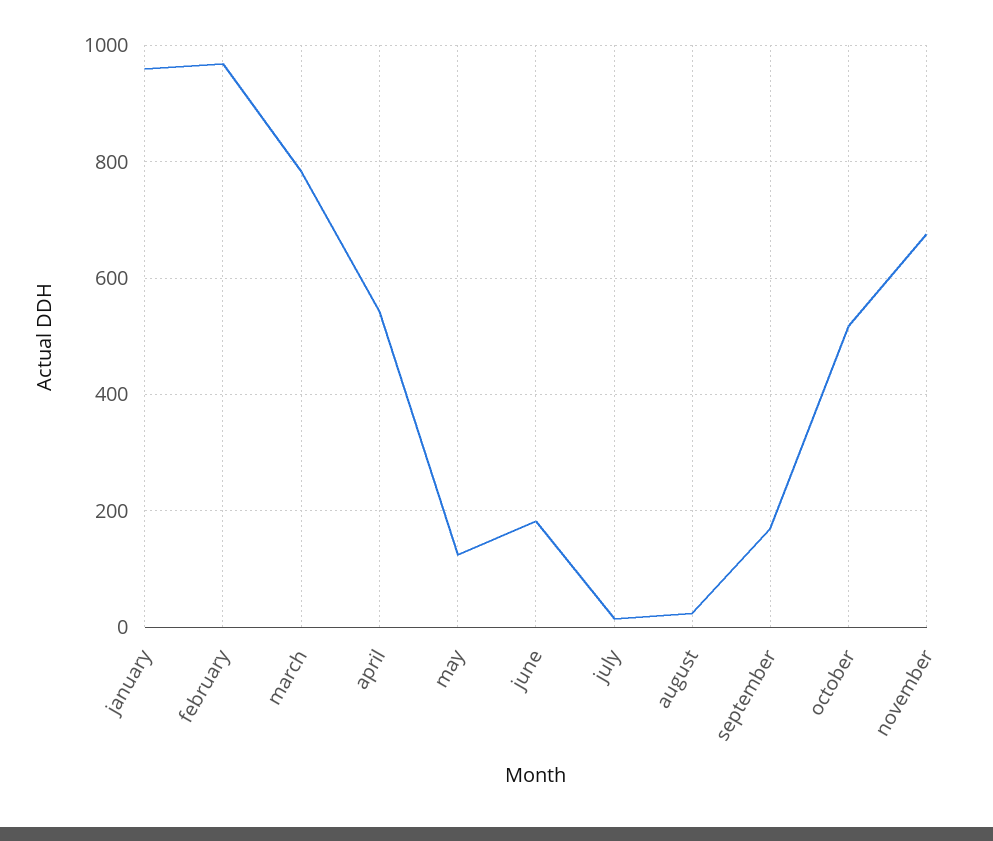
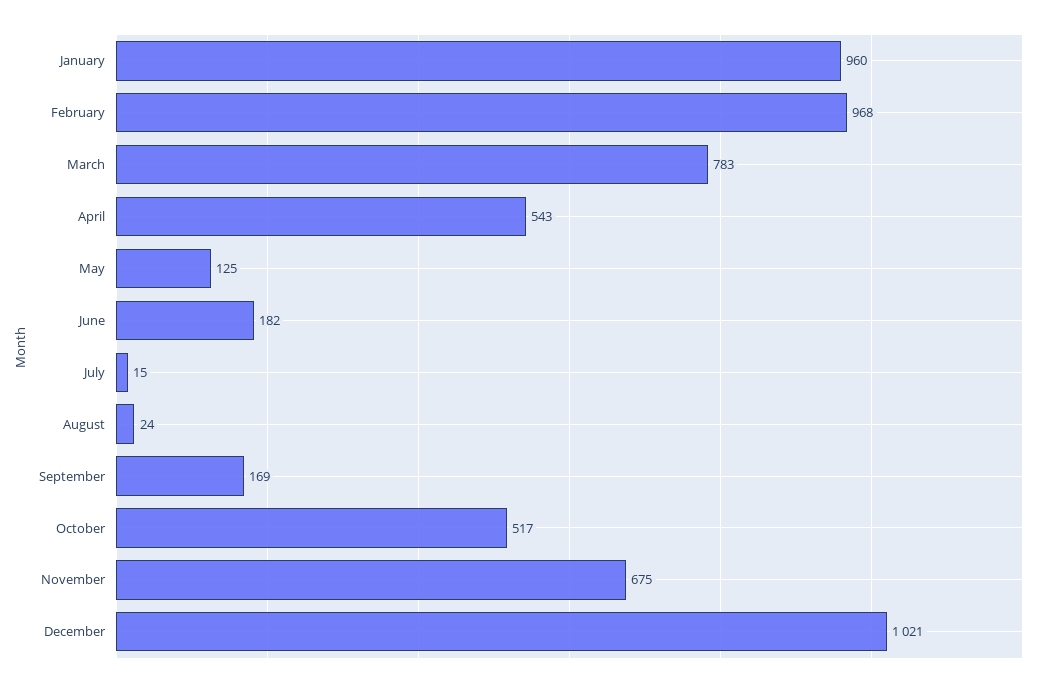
December: none -> 1021

